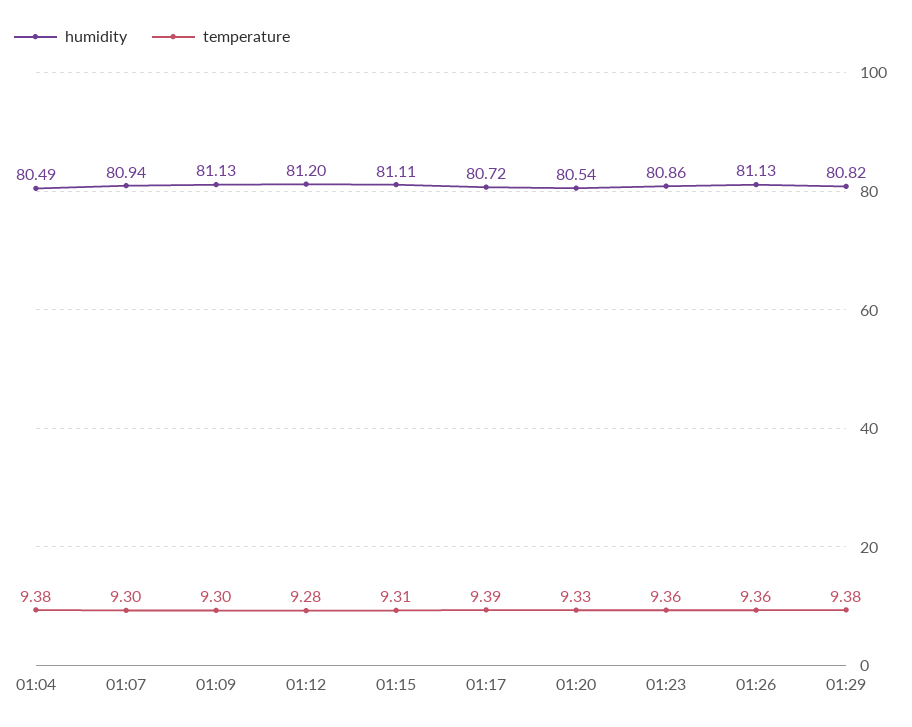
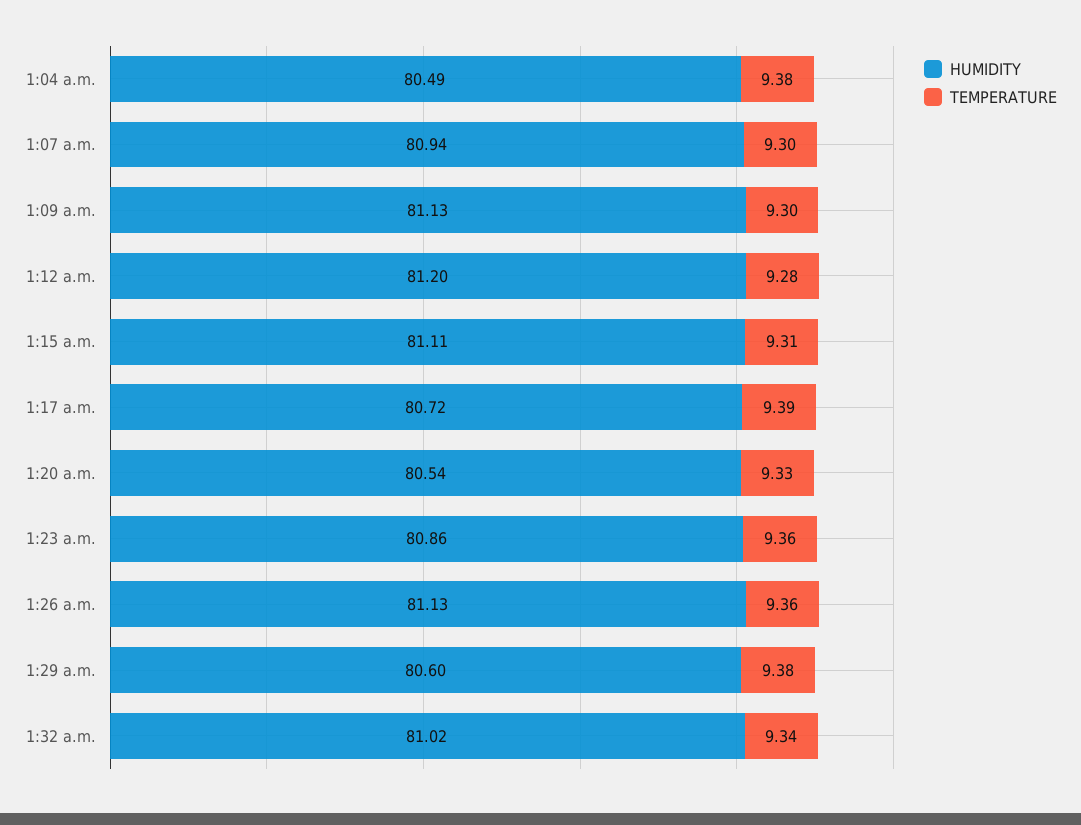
humidity, 01:29: 80.82 -> 80.6
humidity, 1:32 a.m.: none -> 81.02
temperature, 1:32 a.m.: none -> 9.34

